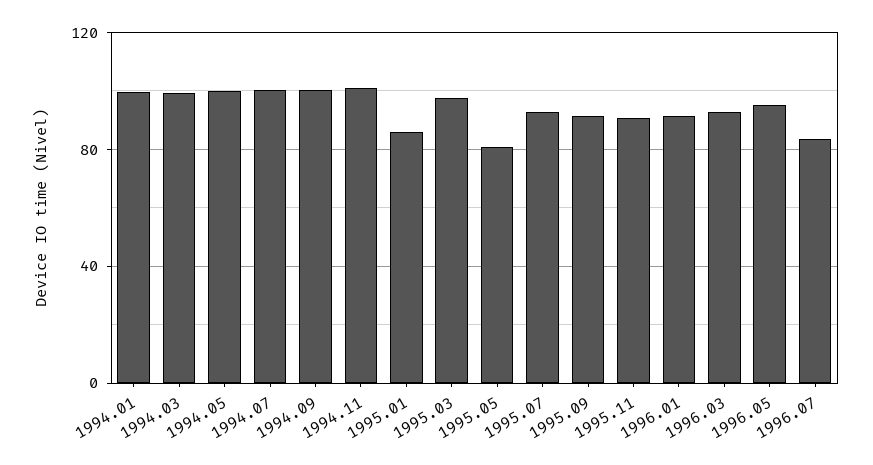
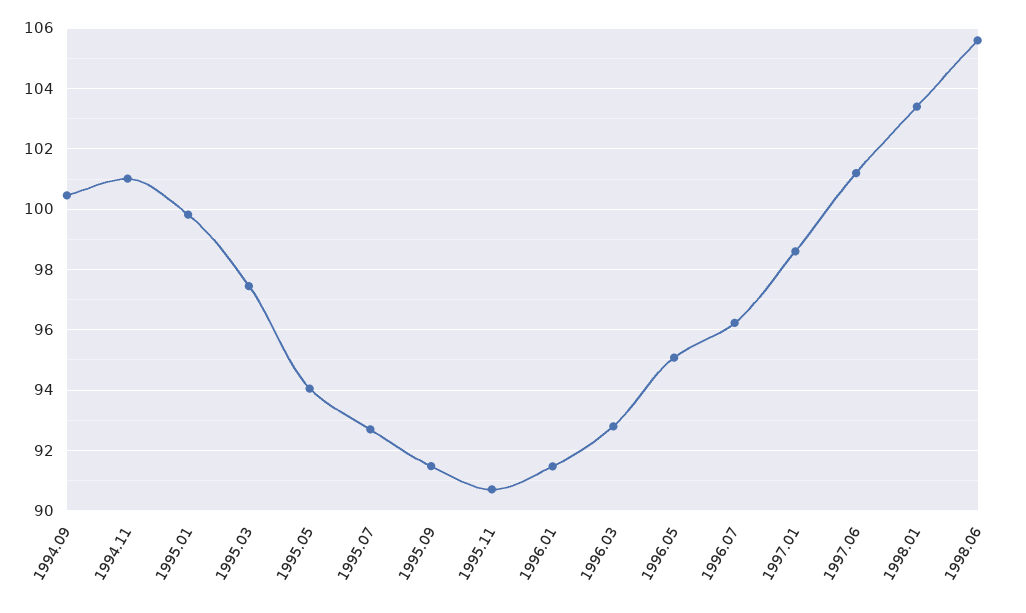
1994.01: 100 -> none
1994.03: 100 -> none
1994.05: 100 -> none
1994.07: 100 -> none
1995.01: 85 -> 99.8
1995.05: 80 -> 94
1996.07: 85 -> 96.2
1997.01: none -> 98.6
1997.06: none -> 101.2
1998.01: none -> 103.4
1998.06: none -> 105.6

